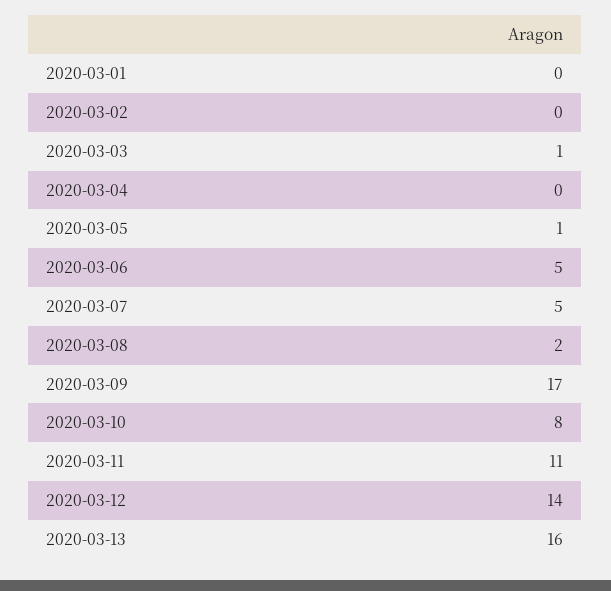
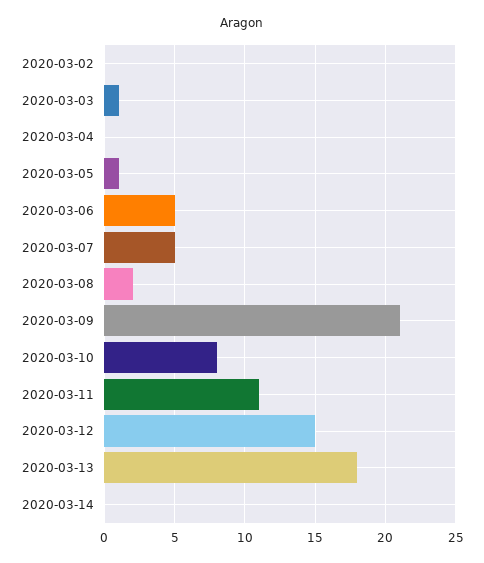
2020-03-01: 0 -> none
2020-03-09: 17 -> 21
2020-03-12: 14 -> 15
2020-03-13: 16 -> 18
2020-03-14: none -> 0

